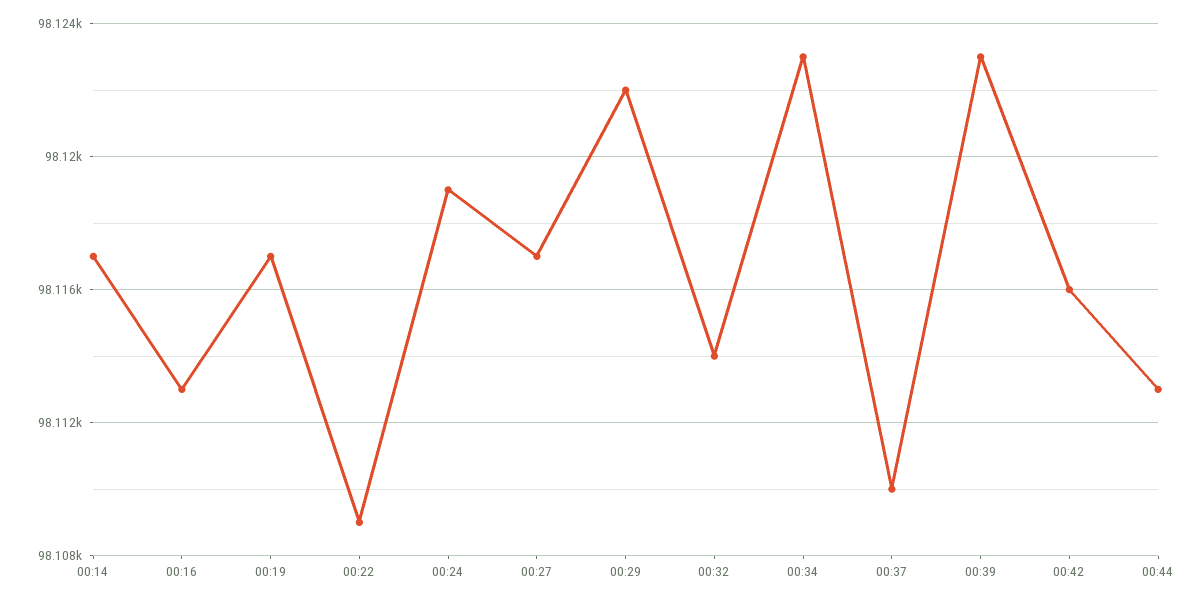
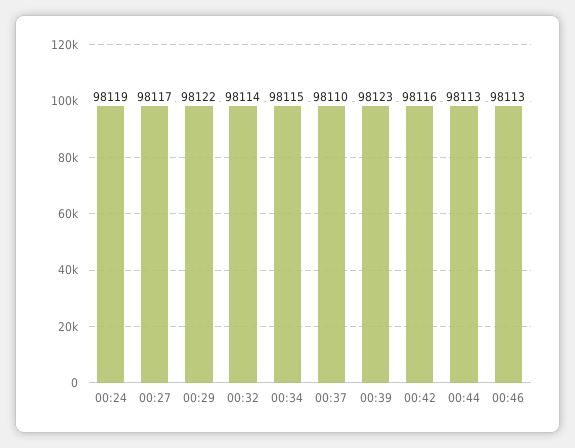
00:14: 98117 -> none
00:16: 98113 -> none
00:19: 98117 -> none
00:22: 98109 -> none
00:34: 98123 -> 98115
00:46: none -> 98113

